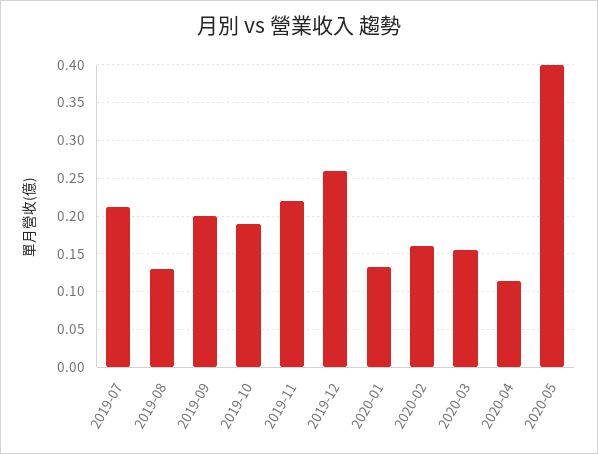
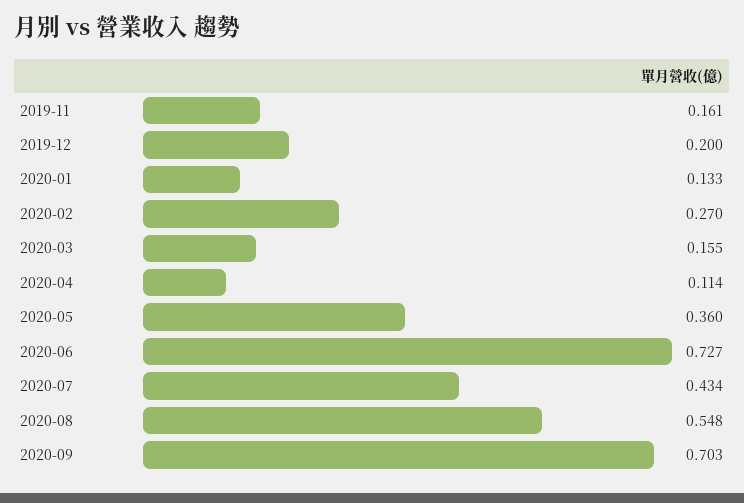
2019-07: 0.21 -> none
2019-08: 0.13 -> none
2019-09: 0.2 -> none
2019-10: 0.19 -> none
2019-11: 0.22 -> 0.161
2019-12: 0.26 -> 0.2
2020-02: 0.16 -> 0.27
2020-05: 0.4 -> 0.36
2020-06: none -> 0.727
2020-07: none -> 0.434
2020-08: none -> 0.548
2020-09: none -> 0.703

